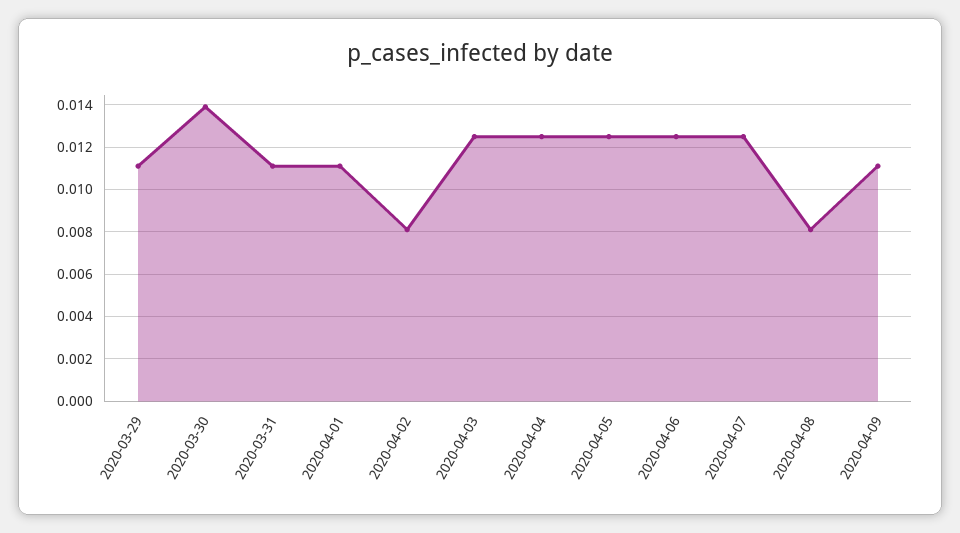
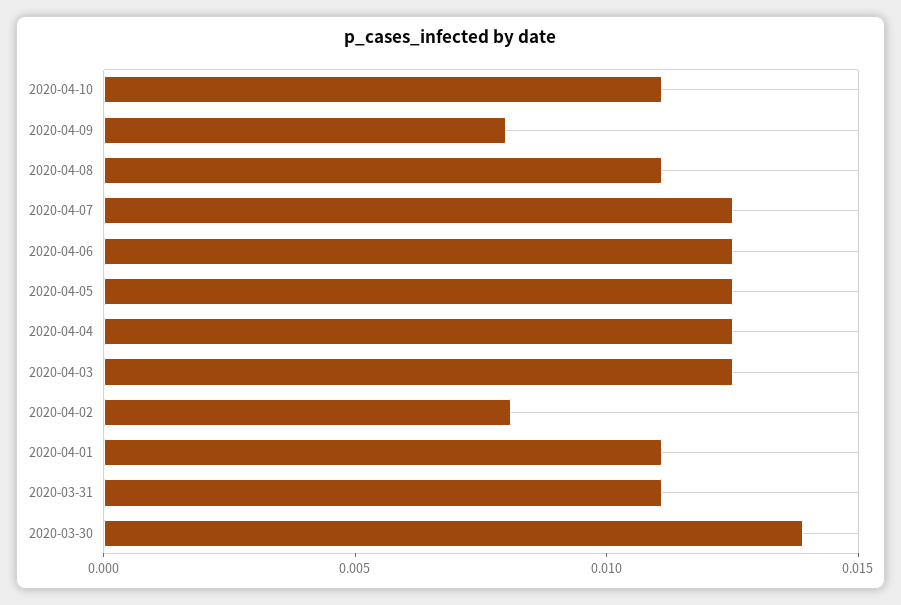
2020-03-29: 0.011 -> none
2020-04-08: 0.008 -> 0.011
2020-04-09: 0.011 -> 0.008
2020-04-10: none -> 0.011

